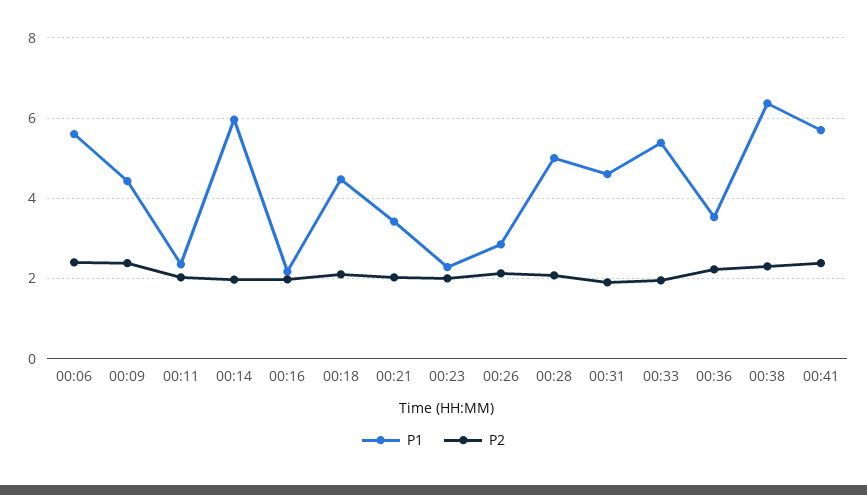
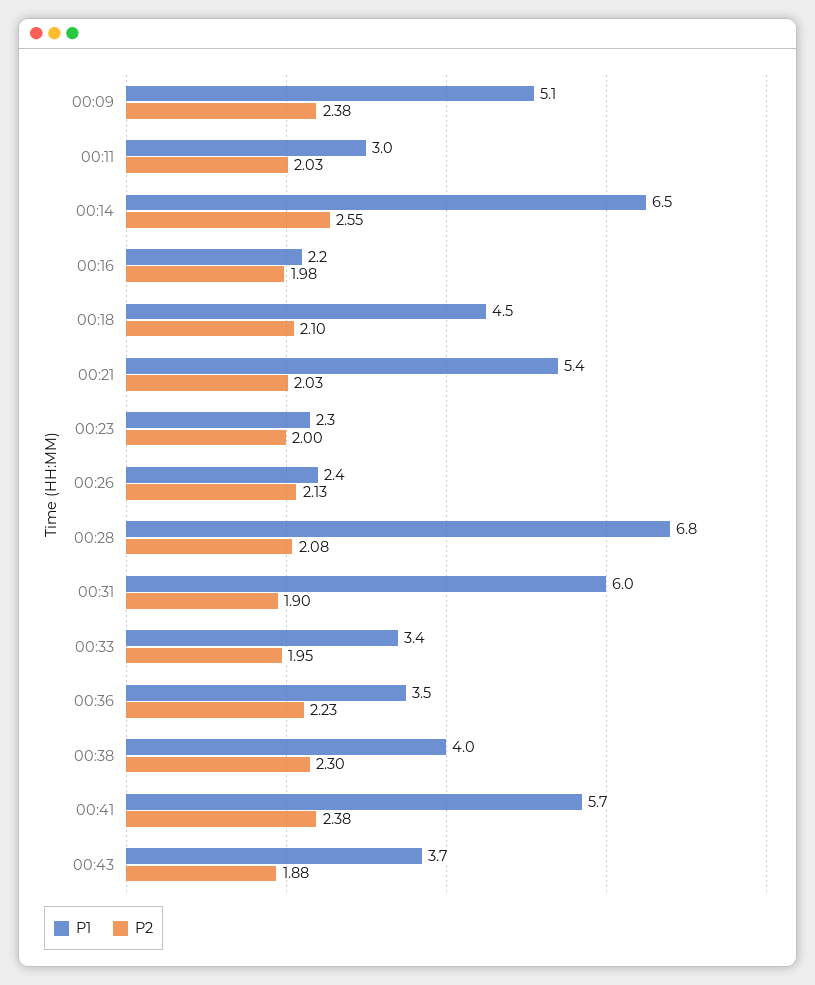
P1, 00:06: 5.6 -> none
P2, 00:06: 2.4 -> none
P1, 00:09: 4.4 -> 5.1
P1, 00:11: 2.4 -> 3
P1, 00:14: 6 -> 6.5
P2, 00:14: 2 -> 2.55
P1, 00:21: 3.4 -> 5.4
P1, 00:26: 2.8 -> 2.4
P1, 00:28: 5 -> 6.8
P1, 00:31: 4.6 -> 6
P1, 00:33: 5.4 -> 3.4
P1, 00:38: 6.4 -> 4
P1, 00:43: none -> 3.7
P2, 00:43: none -> 1.88

